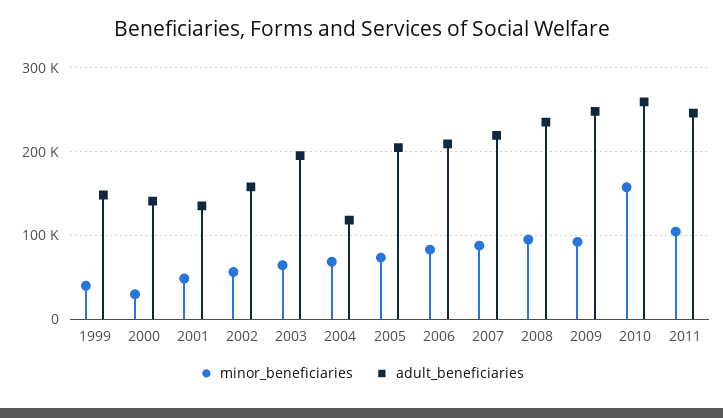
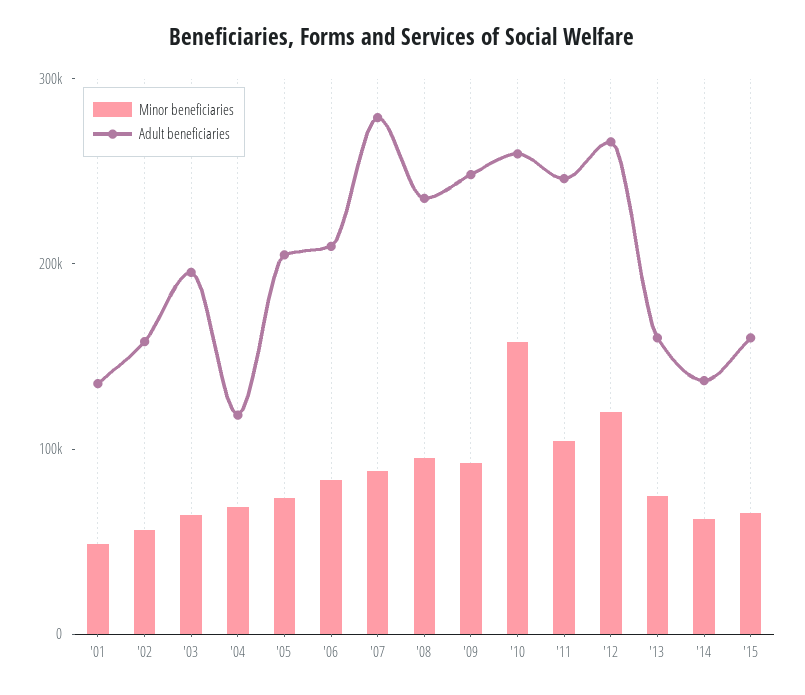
minor_beneficiaries, 1999: 40000 -> none
adult_beneficiaries, 1999: 150000 -> none
minor_beneficiaries, 2000: 30000 -> none
adult_beneficiaries, 2000: 140000 -> none
adult_beneficiaries, 2007: 220000 -> 280000
minor_beneficiaries, '12: none -> 120000
adult_beneficiaries, '12: none -> 260000
minor_beneficiaries, '13: none -> 80000
adult_beneficiaries, '13: none -> 160000
minor_beneficiaries, '14: none -> 60000
adult_beneficiaries, '14: none -> 140000
minor_beneficiaries, '15: none -> 60000
adult_beneficiaries, '15: none -> 160000

